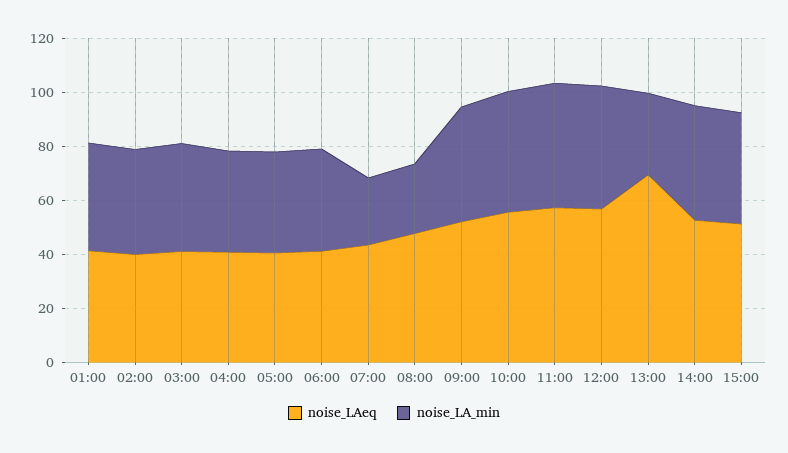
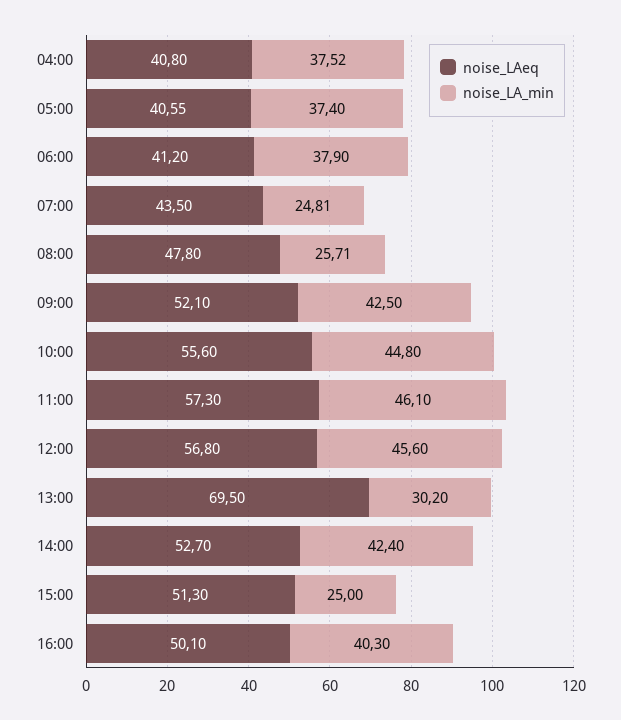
noise_LAeq, 01:00: 40 -> none
noise_LA_min, 01:00: 40 -> none
noise_LAeq, 02:00: 40 -> none
noise_LA_min, 02:00: 40 -> none
noise_LAeq, 03:00: 40 -> none
noise_LA_min, 03:00: 40 -> none
noise_LA_min, 15:00: 40 -> 25
noise_LAeq, 16:00: none -> 50.1
noise_LA_min, 16:00: none -> 40.3

